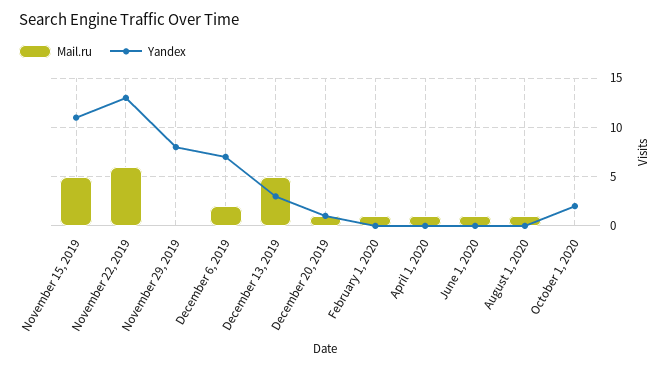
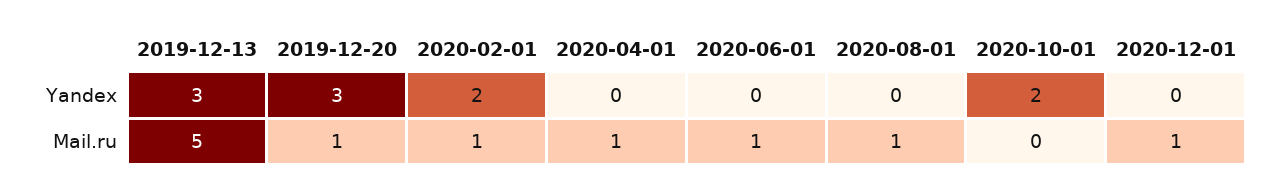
Mail.ru, November 15, 2019: 5 -> none
Yandex, November 15, 2019: 11 -> none
Mail.ru, November 22, 2019: 6 -> none
Yandex, November 22, 2019: 13 -> none
Mail.ru, November 29, 2019: 0 -> none
Yandex, November 29, 2019: 8 -> none
Mail.ru, December 6, 2019: 2 -> none
Yandex, December 6, 2019: 7 -> none
Yandex, December 20, 2019: 1 -> 3
Yandex, February 1, 2020: 0 -> 2
Yandex, 2020-12-01: none -> 0
Mail.ru, 2020-12-01: none -> 1

